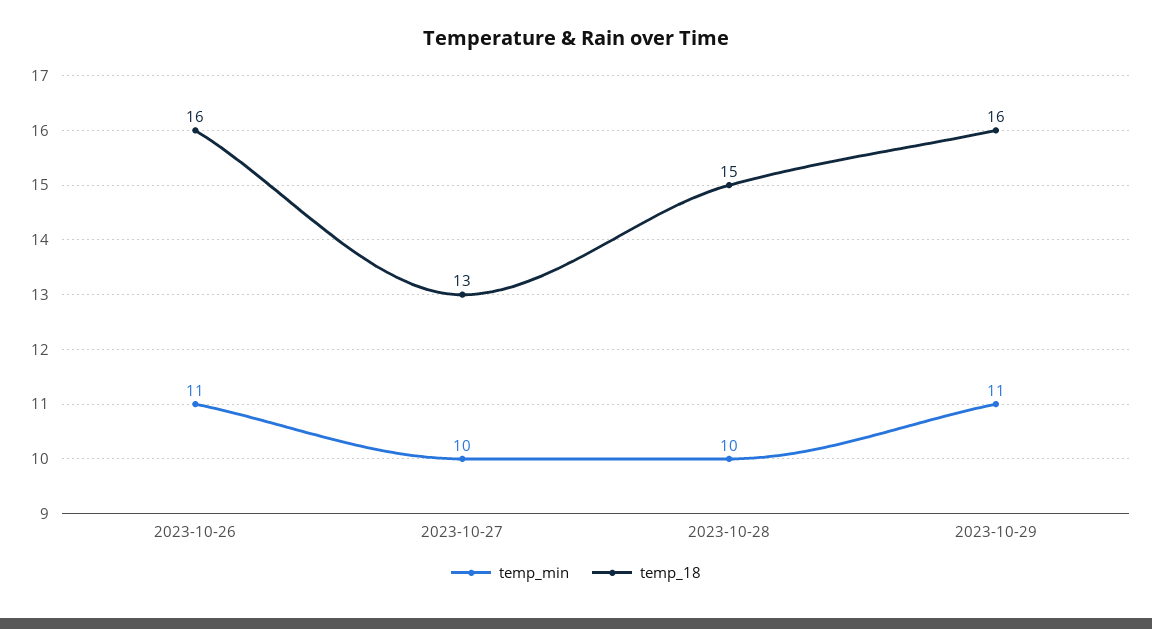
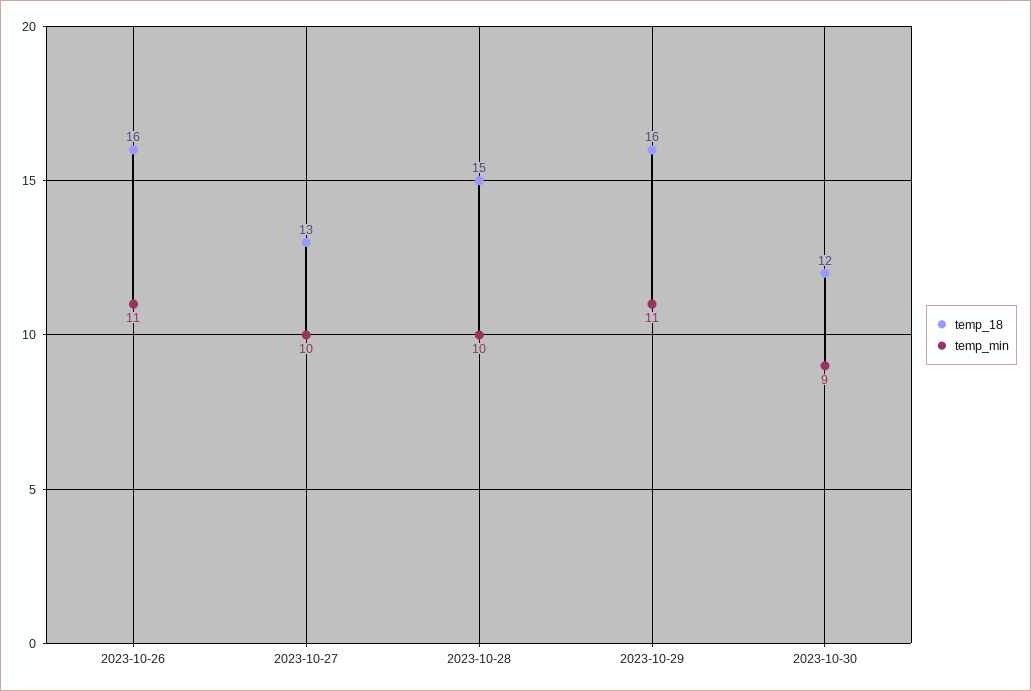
temp_18, 2023-10-30: none -> 12
temp_min, 2023-10-30: none -> 9

